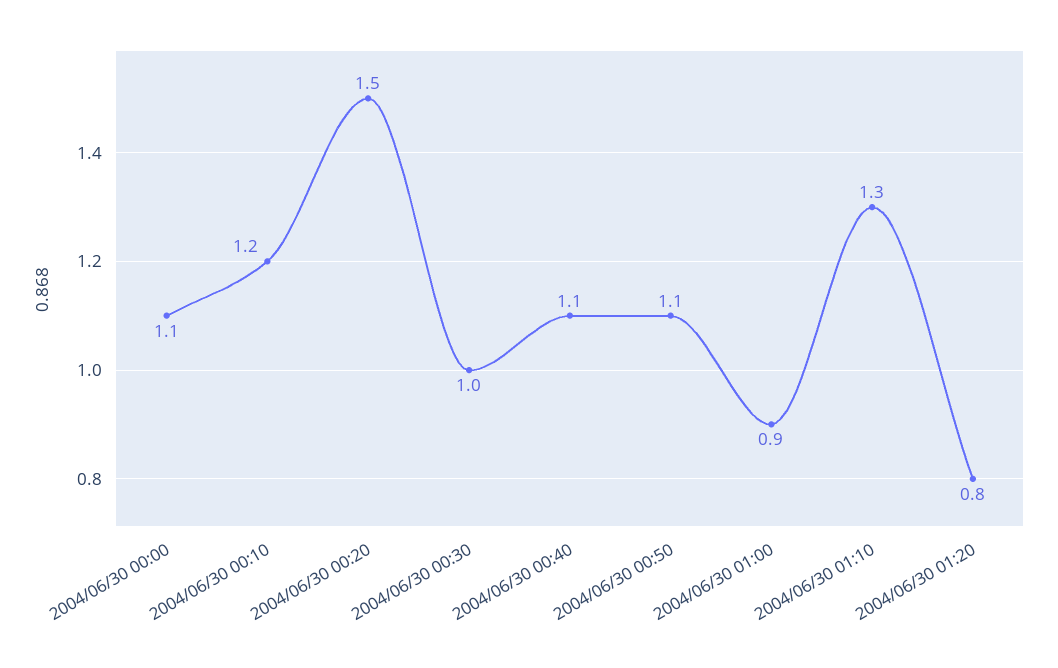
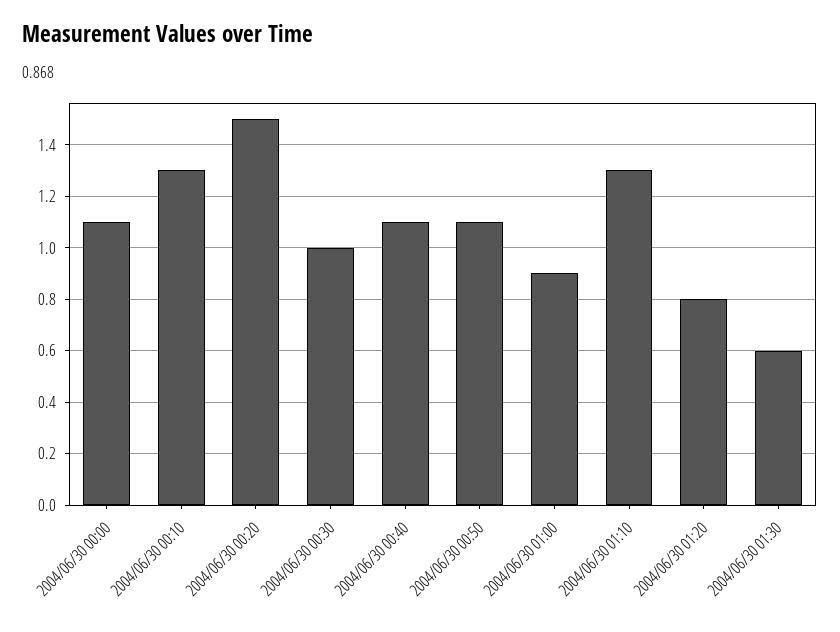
2004/06/30 00:10: 1.2 -> 1.3
2004/06/30 01:30: none -> 0.6

